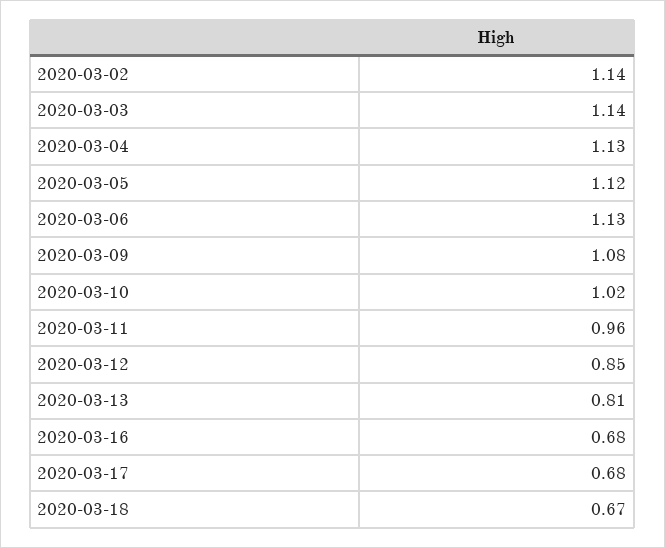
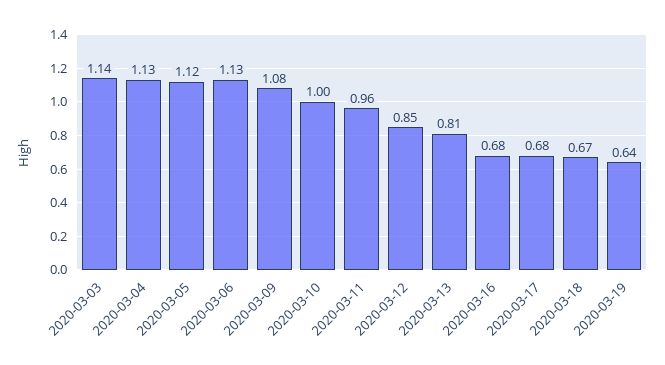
2020-03-02: 1.14 -> none
2020-03-10: 1.02 -> 1
2020-03-19: none -> 0.64

